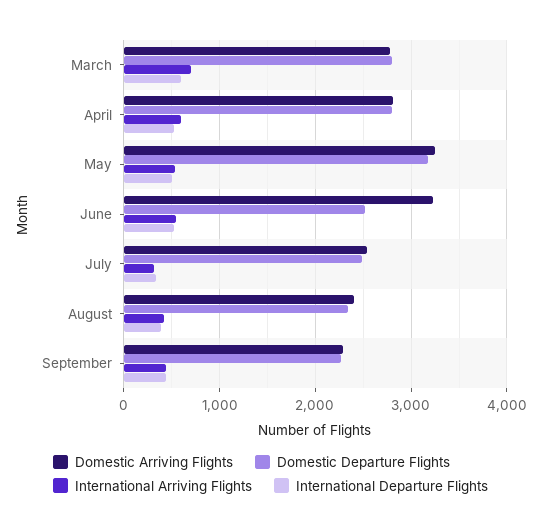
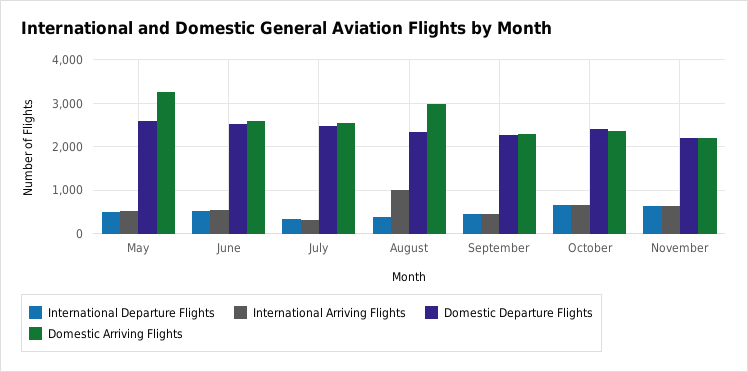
Domestic Arriving Flights, March: 2800 -> none
Domestic Departure Flights, March: 2800 -> none
International Arriving Flights, March: 700 -> none
International Departure Flights, March: 600 -> none
Domestic Arriving Flights, April: 2800 -> none
Domestic Departure Flights, April: 2800 -> none
International Arriving Flights, April: 600 -> none
International Departure Flights, April: 500 -> none
Domestic Departure Flights, May: 3200 -> 2600
Domestic Arriving Flights, June: 3200 -> 2600
Domestic Arriving Flights, August: 2400 -> 3000
International Arriving Flights, August: 400 -> 1000
International Departure Flights, October: none -> 600
International Arriving Flights, October: none -> 600
Domestic Departure Flights, October: none -> 2400
Domestic Arriving Flights, October: none -> 2400
International Departure Flights, November: none -> 600
International Arriving Flights, November: none -> 600
Domestic Departure Flights, November: none -> 2200
Domestic Arriving Flights, November: none -> 2200

